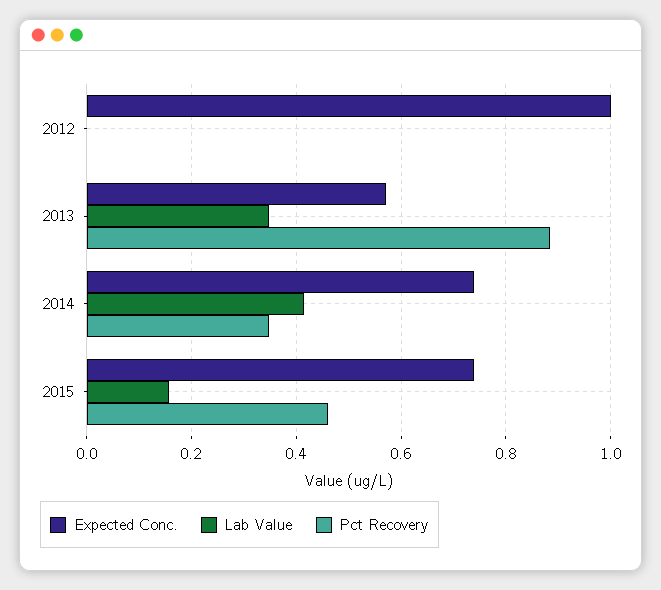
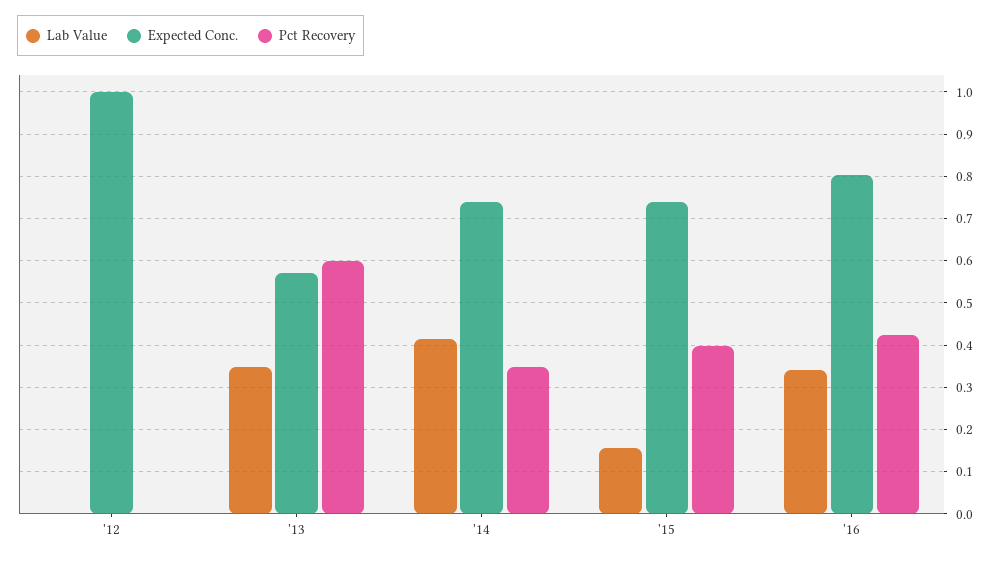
Pct Recovery, 2013: 0.88 -> 0.6
Pct Recovery, 2015: 0.46 -> 0.4
Lab Value, '16: none -> 0.34
Expected Conc., '16: none -> 0.8
Pct Recovery, '16: none -> 0.42

